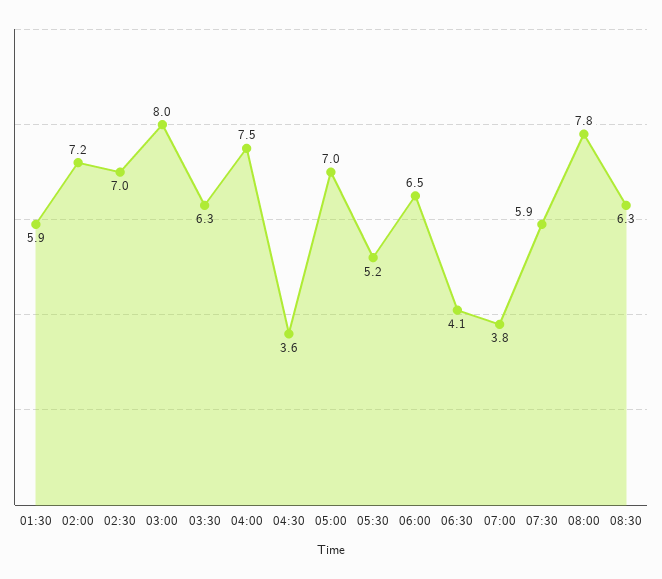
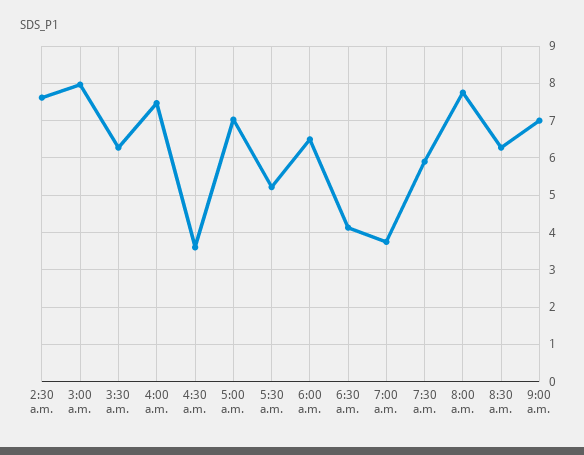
01:30: 5.9 -> none
02:00: 7.2 -> none
02:30: 7 -> 7.6
9:00 a.m.: none -> 7

